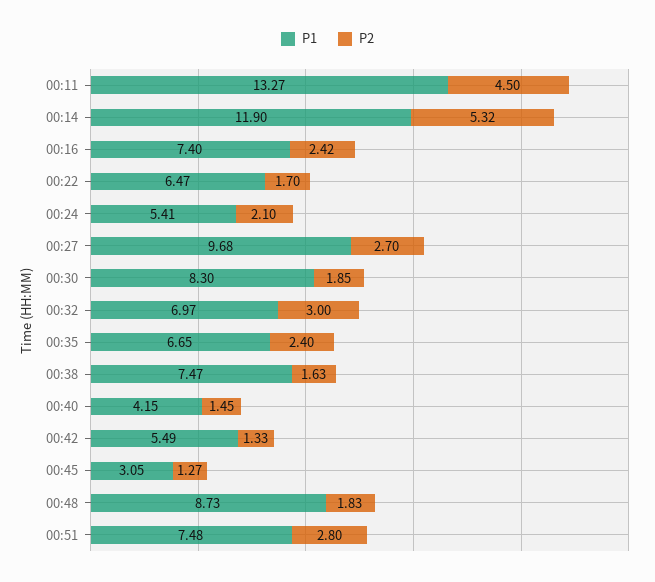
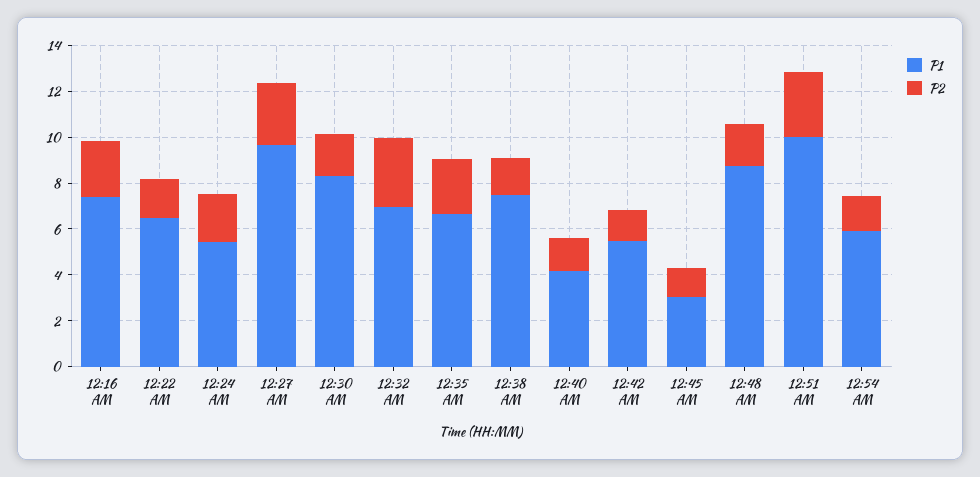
P1, 00:11: 13.27 -> none
P2, 00:11: 4.5 -> none
P1, 00:14: 11.9 -> none
P2, 00:14: 5.32 -> none
P1, 00:51: 7.48 -> 10
P1, 12:54 AM: none -> 6
P2, 12:54 AM: none -> 1.5

